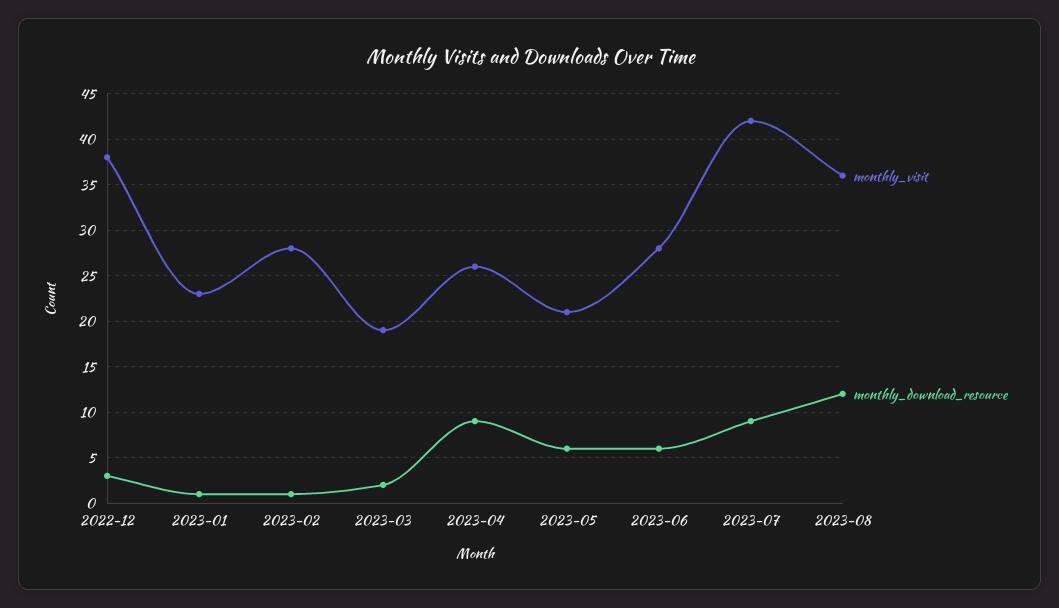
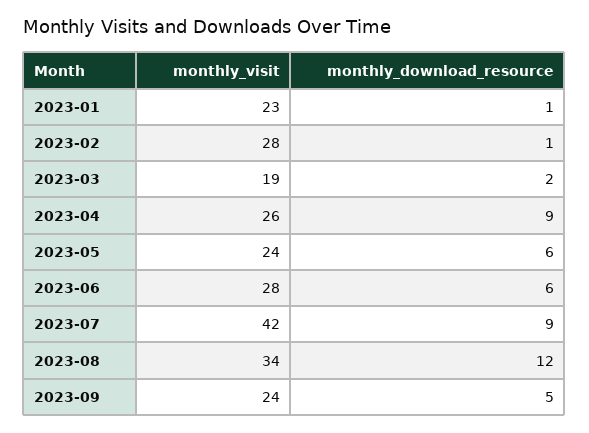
monthly_visit, 2022-12: 38 -> none
monthly_download_resource, 2022-12: 3 -> none
monthly_visit, 2023-05: 21 -> 24
monthly_visit, 2023-08: 36 -> 34
monthly_visit, 2023-09: none -> 24
monthly_download_resource, 2023-09: none -> 5

